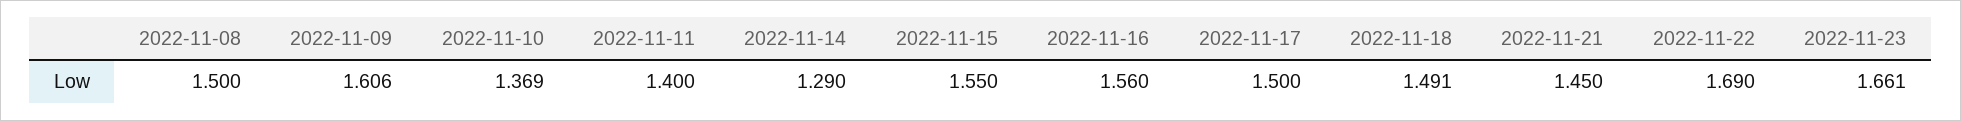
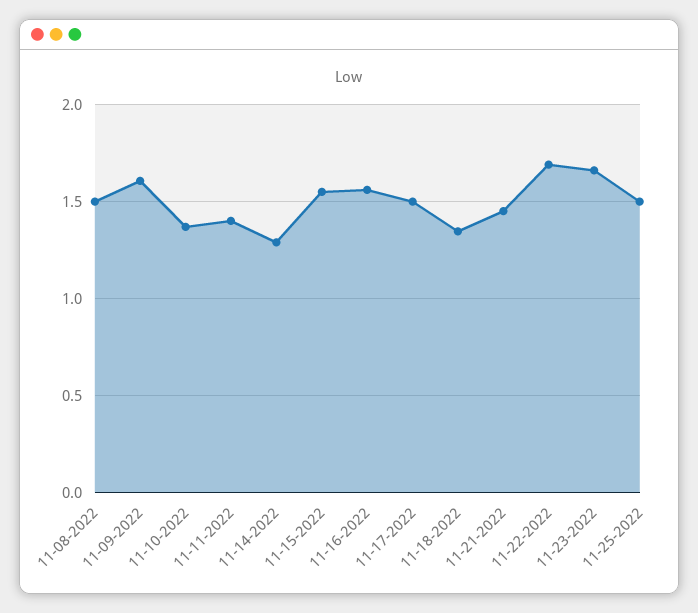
2022-11-18: 1.491 -> 1.35
11-25-2022: none -> 1.5

